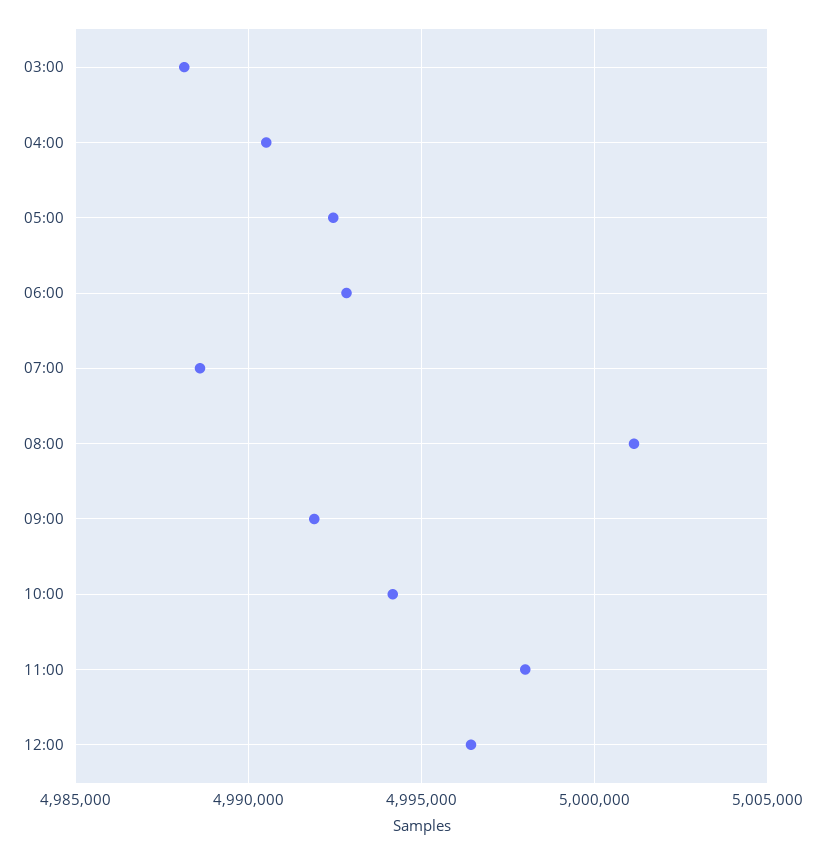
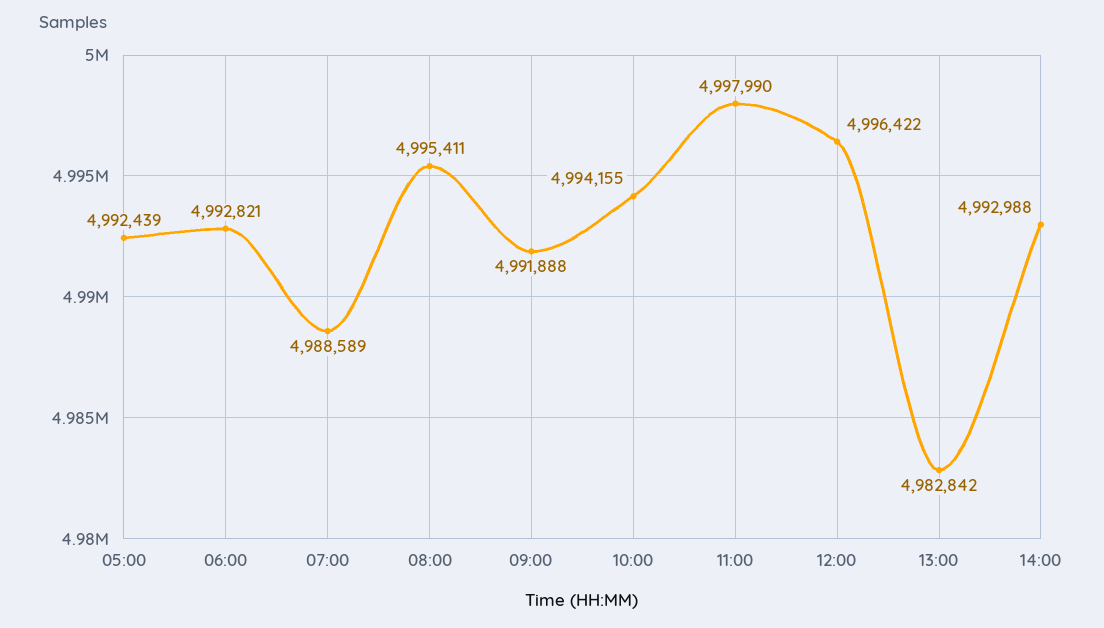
03:00: 4988000 -> none
04:00: 4990500 -> none
08:00: 5001000 -> 4995411
13:00: none -> 4982842
14:00: none -> 4992988

